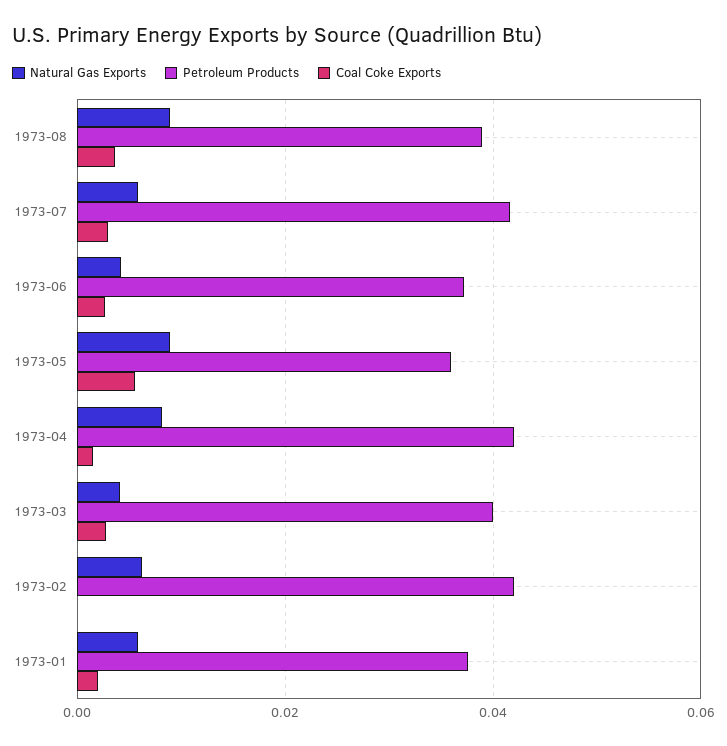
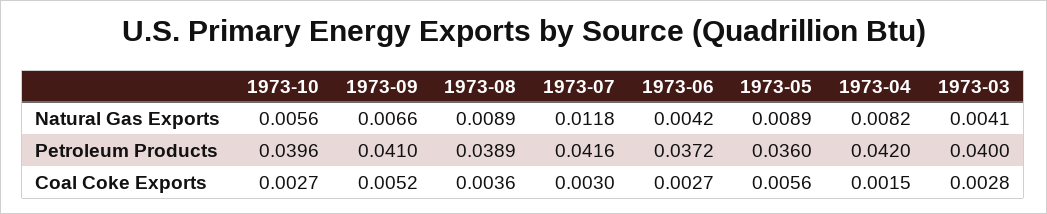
Natural Gas Exports, 1973-07: 0.006 -> 0.0118
Natural Gas Exports, 1973-02: 0.006 -> none
Petroleum Products, 1973-02: 0.042 -> none
Coal Coke Exports, 1973-02: 0 -> none
Natural Gas Exports, 1973-01: 0.006 -> none
Petroleum Products, 1973-01: 0.038 -> none
Coal Coke Exports, 1973-01: 0.002 -> none
Natural Gas Exports, 1973-10: none -> 0.0056
Natural Gas Exports, 1973-09: none -> 0.0066
Petroleum Products, 1973-10: none -> 0.0396
Petroleum Products, 1973-09: none -> 0.041
Coal Coke Exports, 1973-10: none -> 0.0027
Coal Coke Exports, 1973-09: none -> 0.0052

